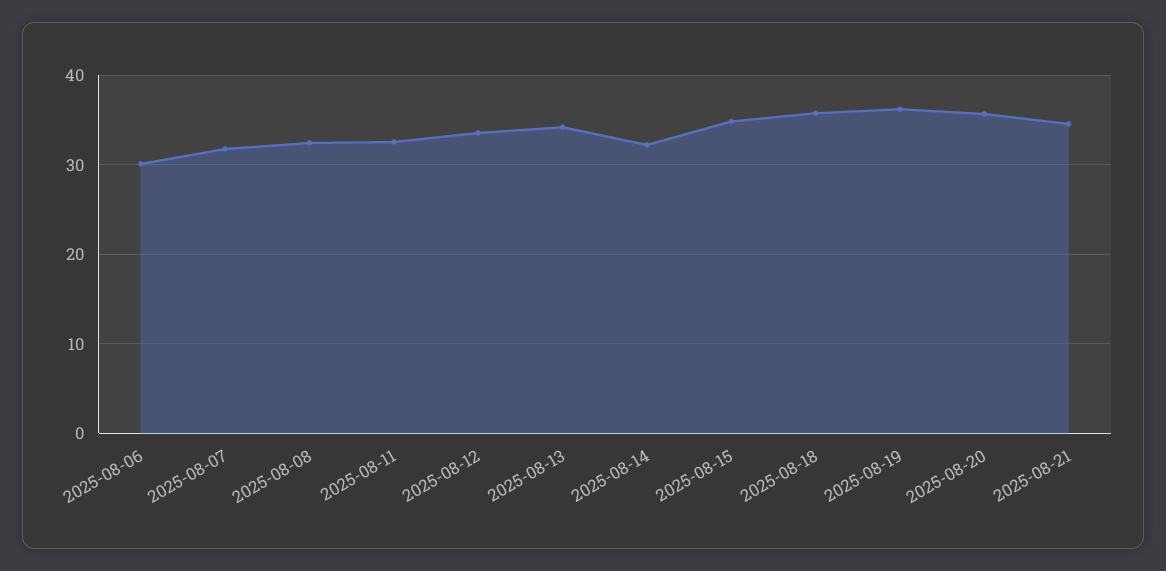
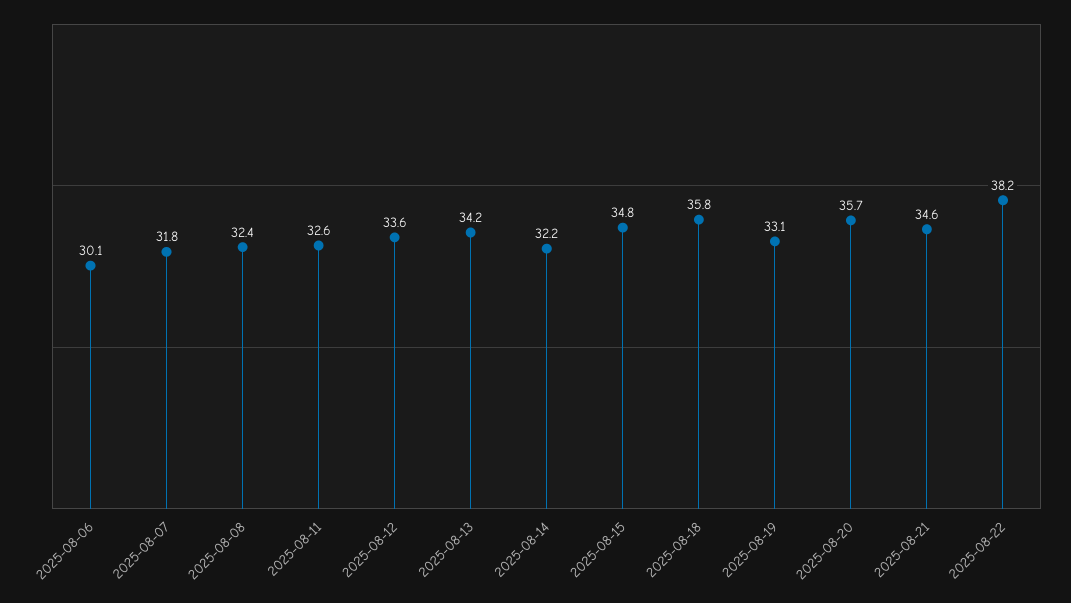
2025-08-19: 36 -> 33.1
2025-08-22: none -> 38.2

